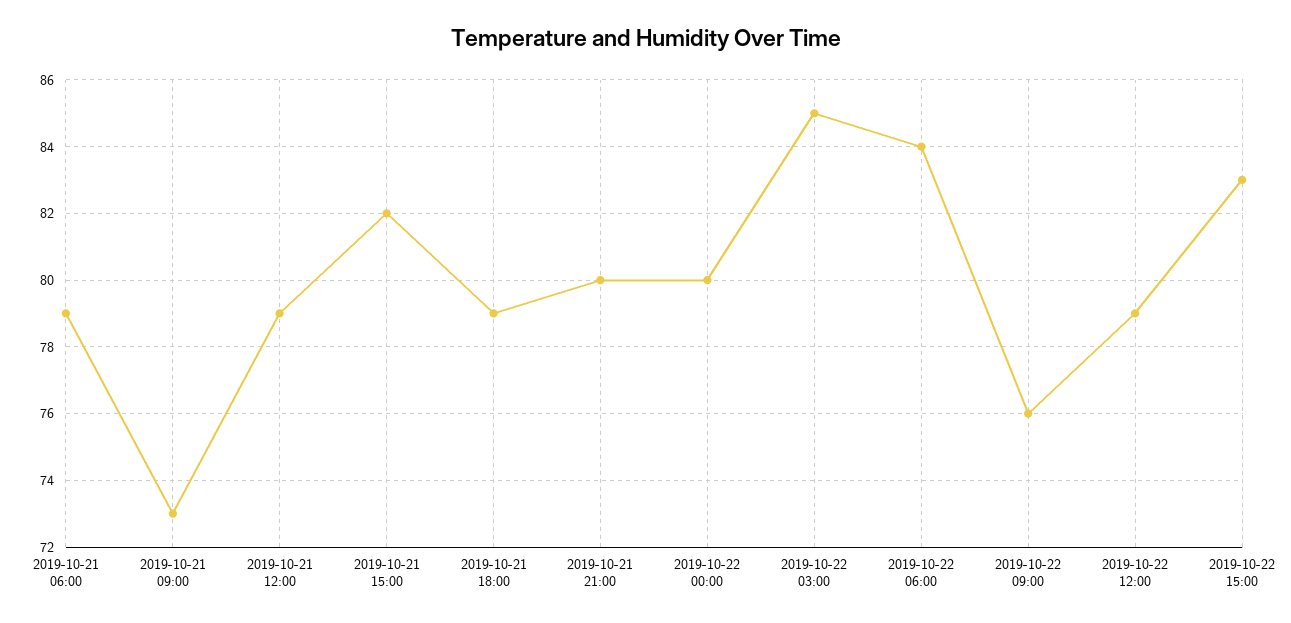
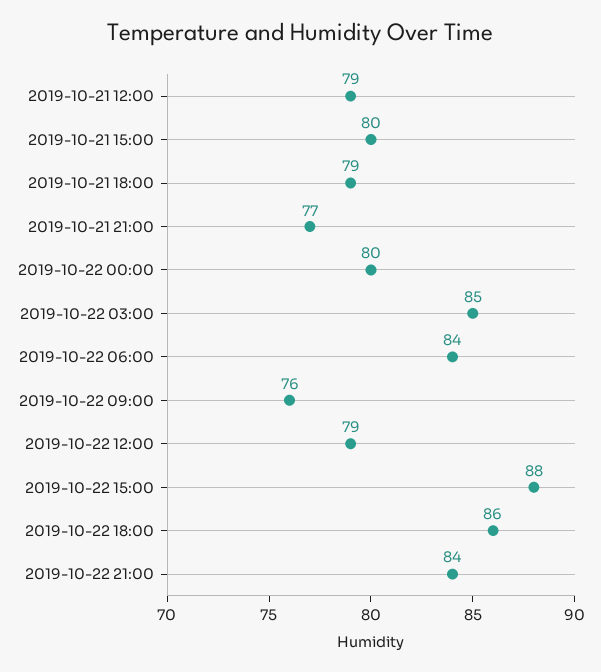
2019-10-21 06:00: 79 -> none
2019-10-21 09:00: 73 -> none
2019-10-21 15:00: 82 -> 80
2019-10-21 21:00: 80 -> 77
2019-10-22 15:00: 83 -> 88
2019-10-22 18:00: none -> 86
2019-10-22 21:00: none -> 84

